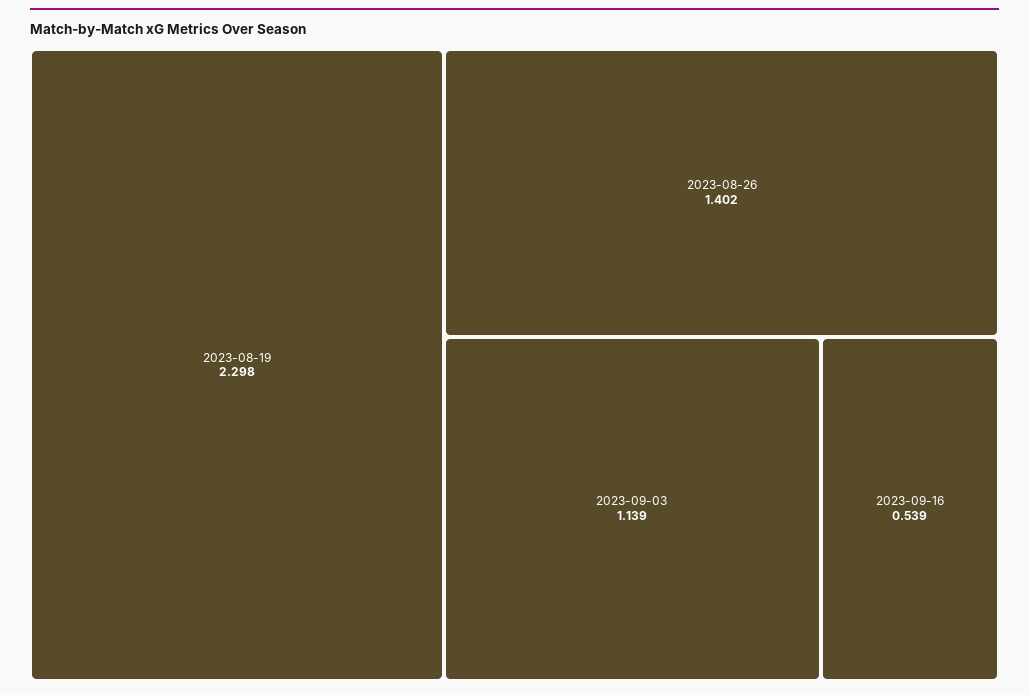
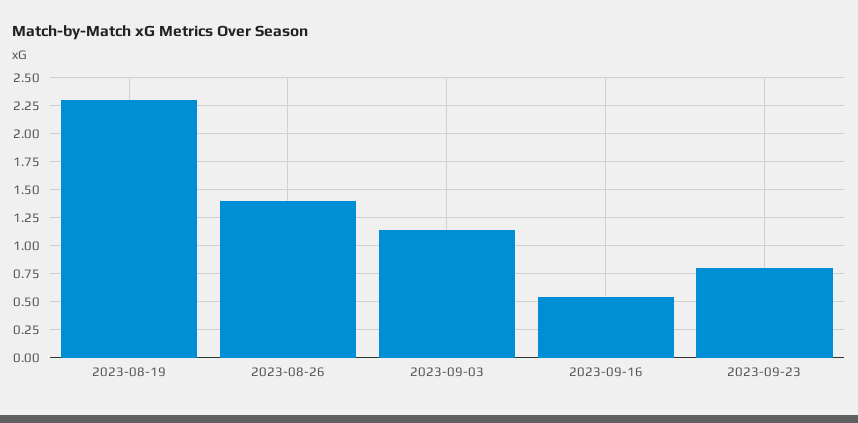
2023-09-23: none -> 0.75

